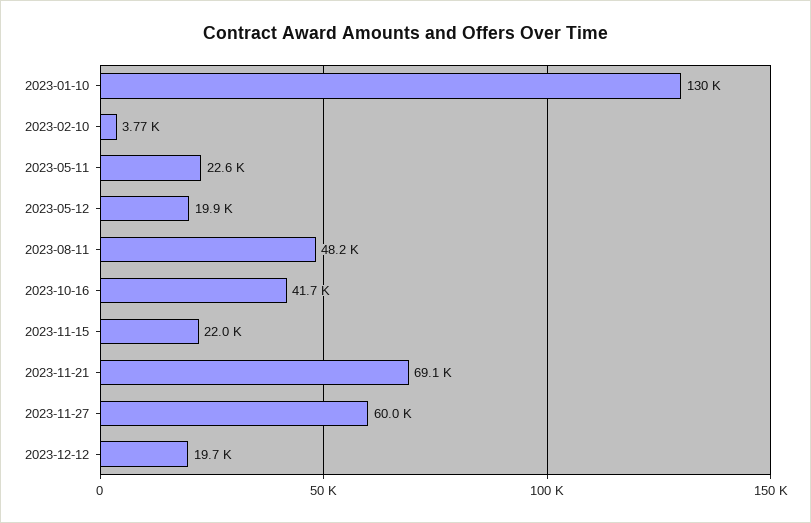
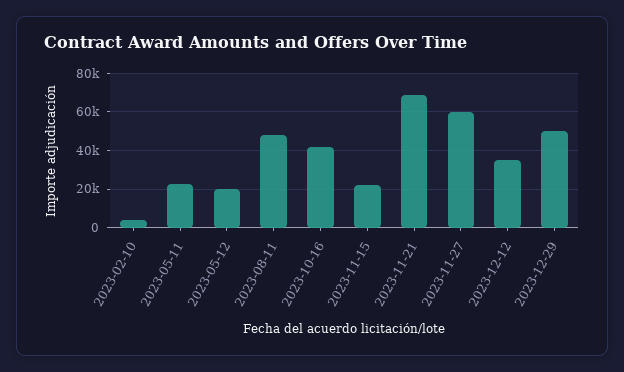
2023-01-10: 130000 -> none
2023-12-12: 19700 -> 35000
2023-12-29: none -> 50000

